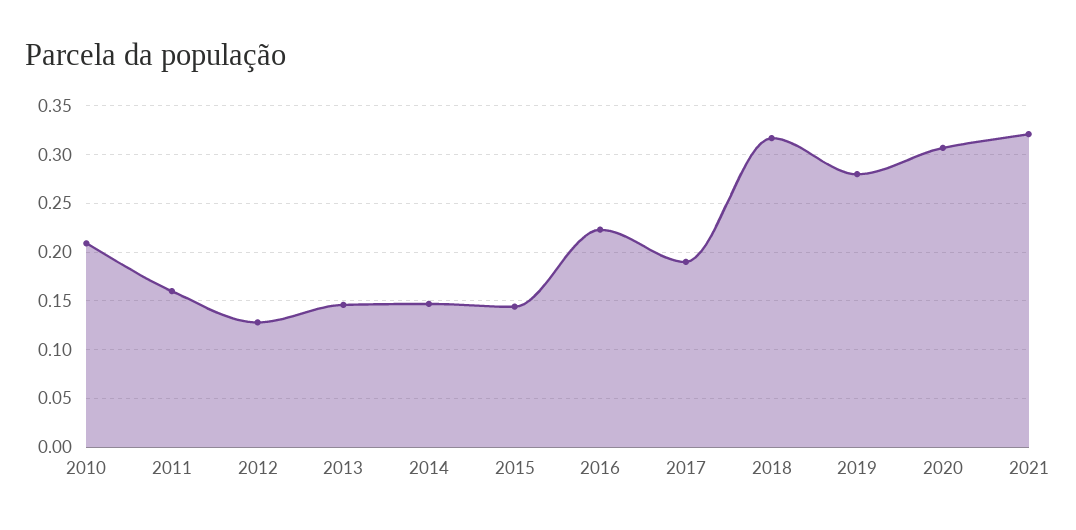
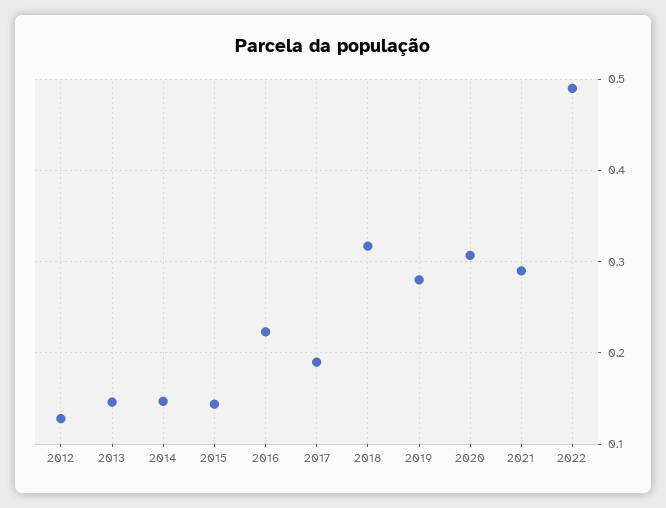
2010: 0.21 -> none
2011: 0.16 -> none
2021: 0.32 -> 0.29
2022: none -> 0.49

